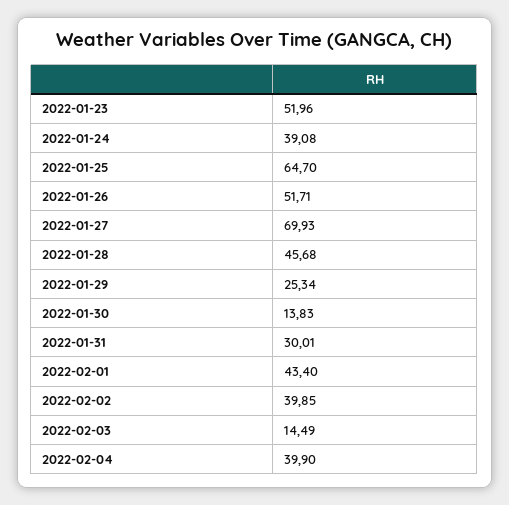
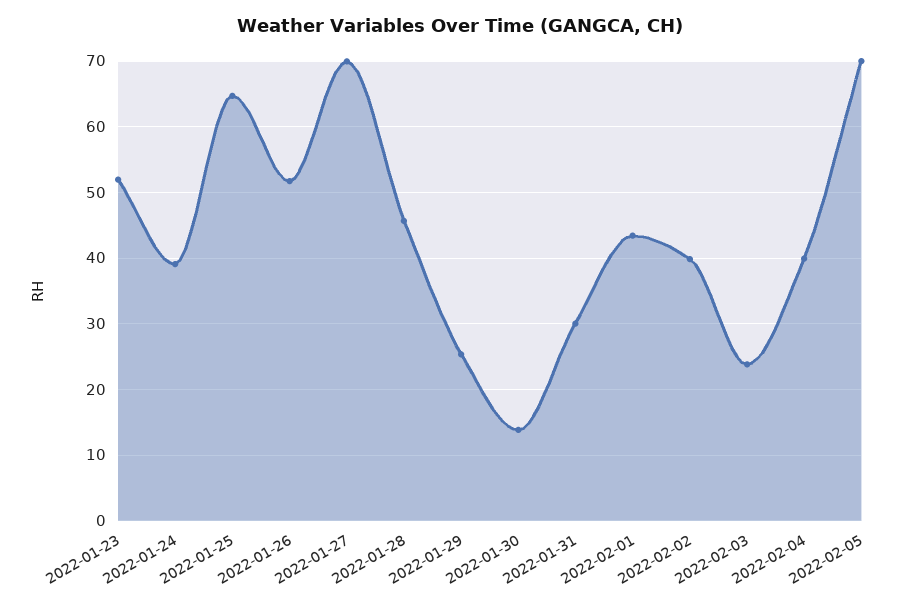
2022-02-03: 14.49 -> 24
2022-02-05: none -> 70

